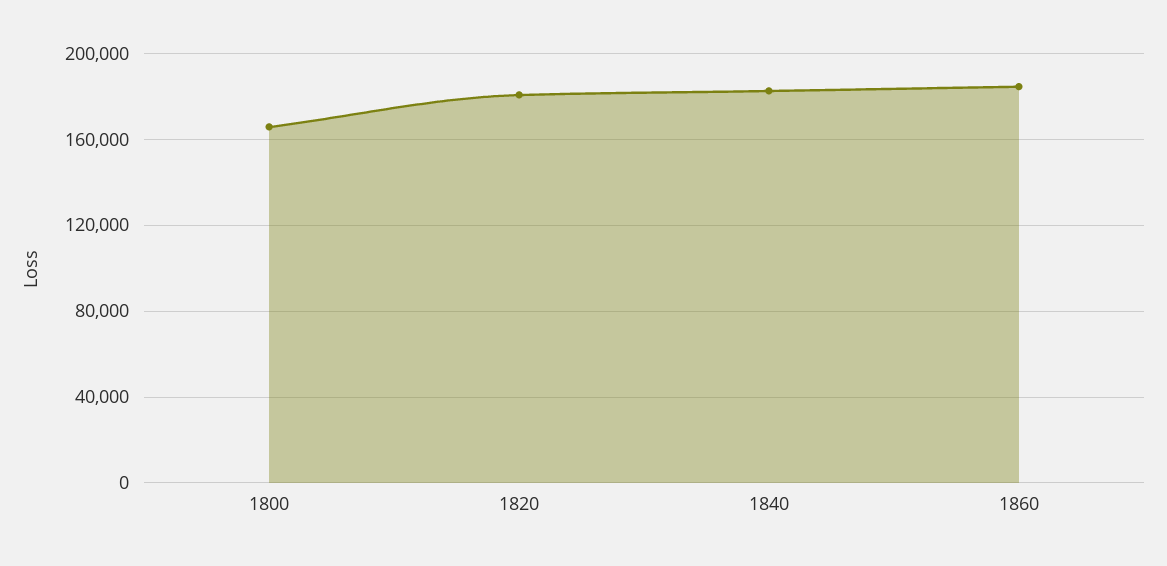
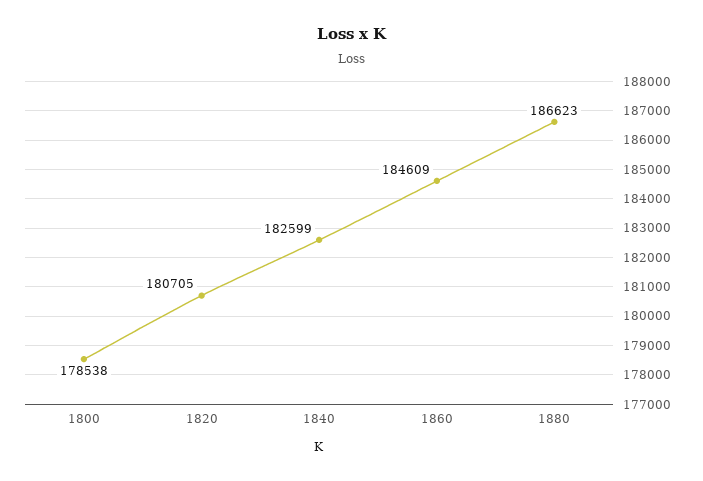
1800: 165000 -> 178538
1880: none -> 186623

